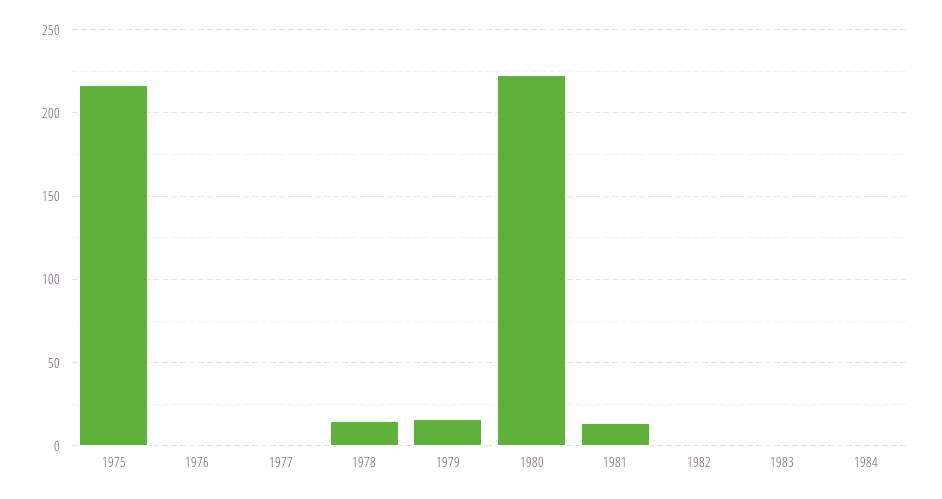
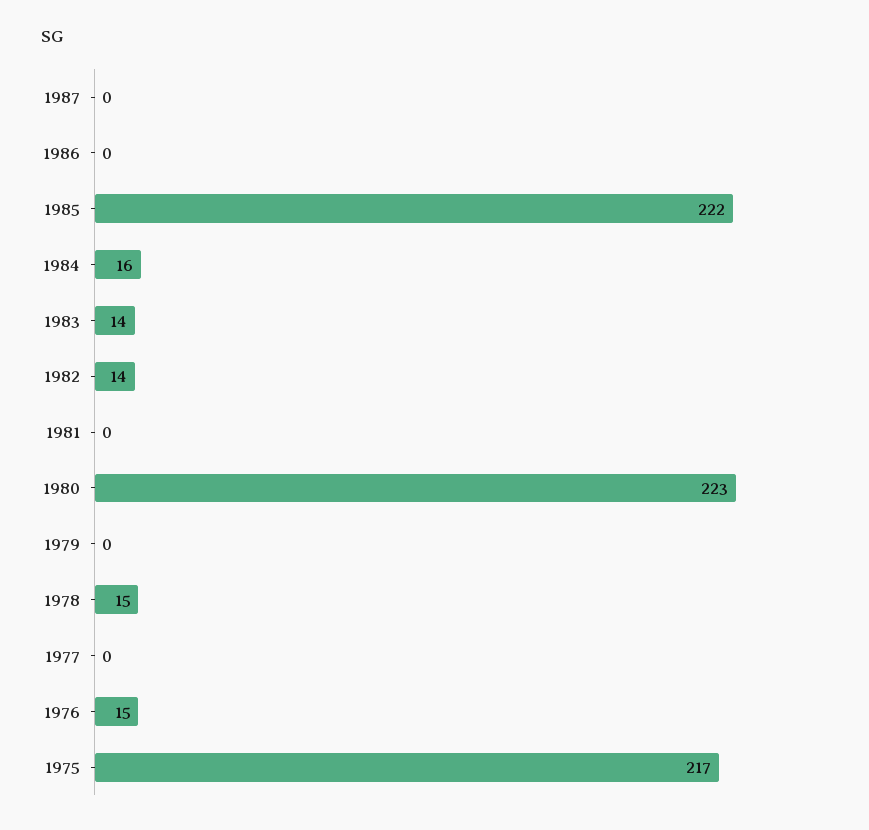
1976: 0 -> 15
1979: 15 -> 0
1981: 15 -> 0
1982: 0 -> 14
1983: 0 -> 14
1984: 0 -> 16
1987: none -> 0
1986: none -> 0
1985: none -> 222

